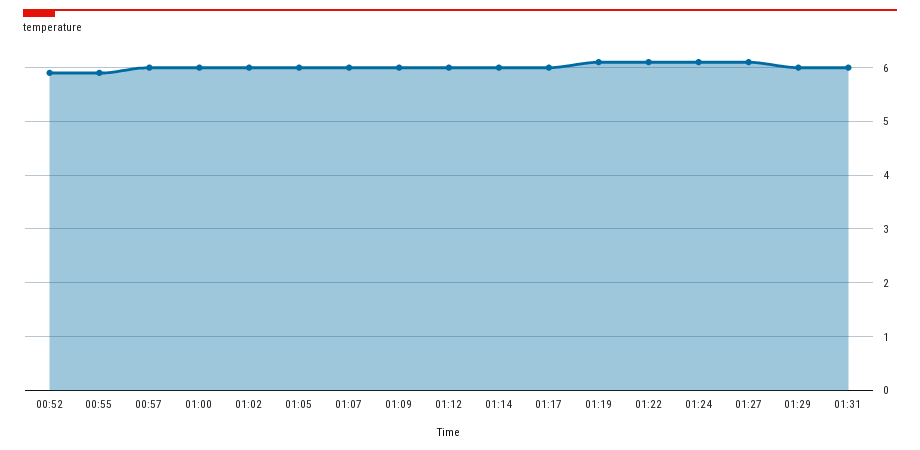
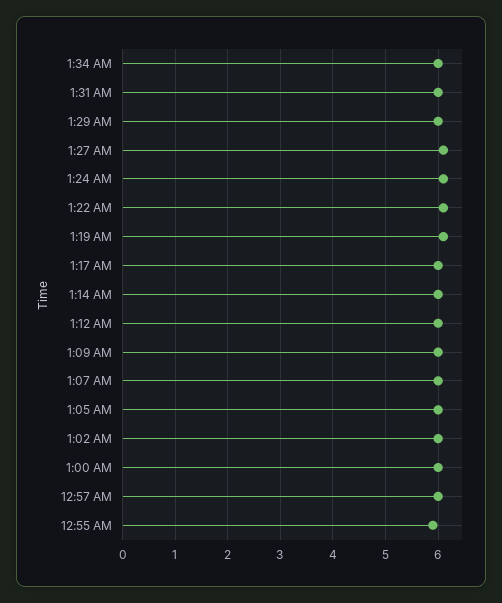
00:52: 6 -> none
1:34 AM: none -> 6

